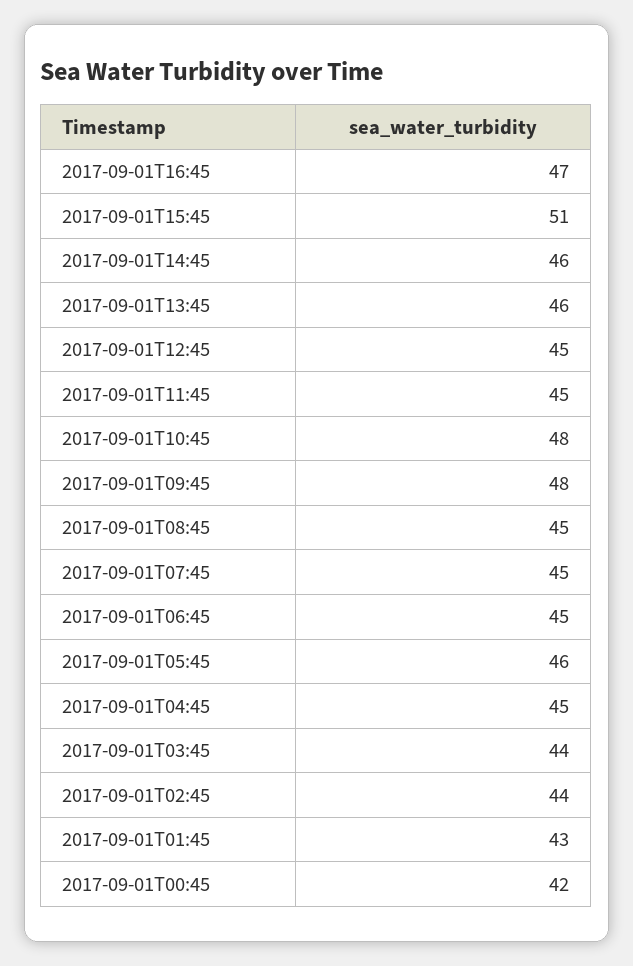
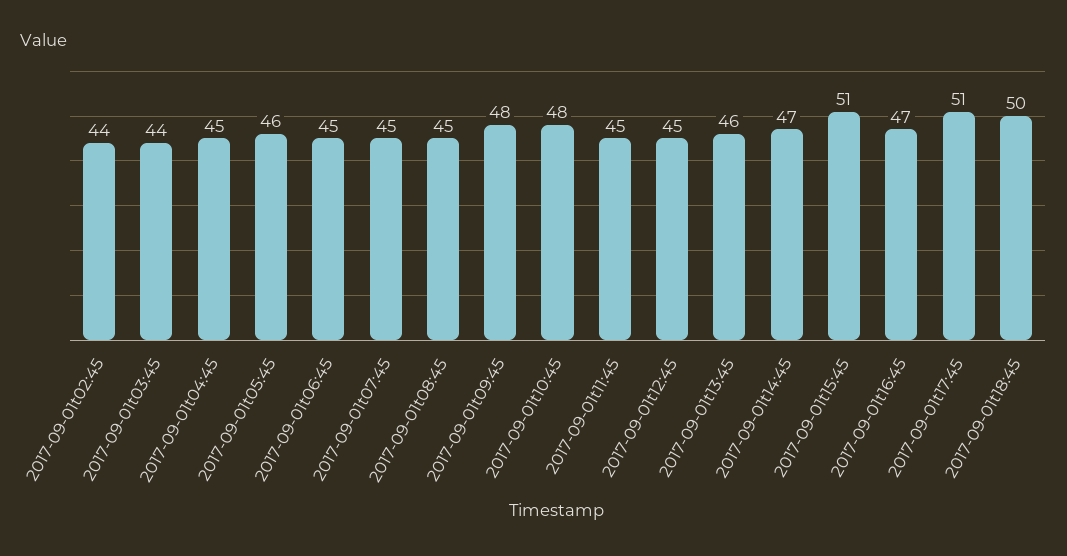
2017-09-01T14:45: 46 -> 47
2017-09-01T01:45: 43 -> none
2017-09-01T00:45: 42 -> none
2017-09-01t17:45: none -> 51
2017-09-01t18:45: none -> 50

